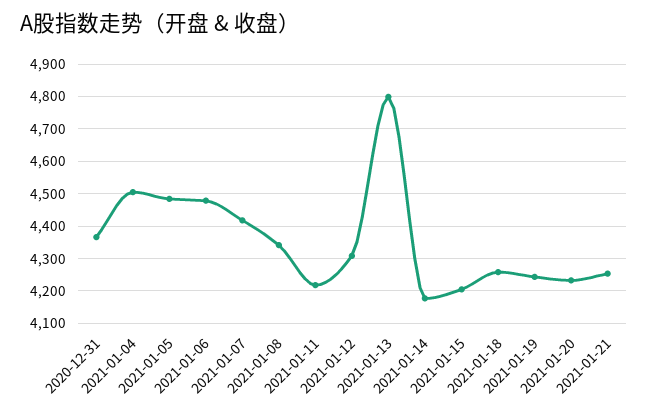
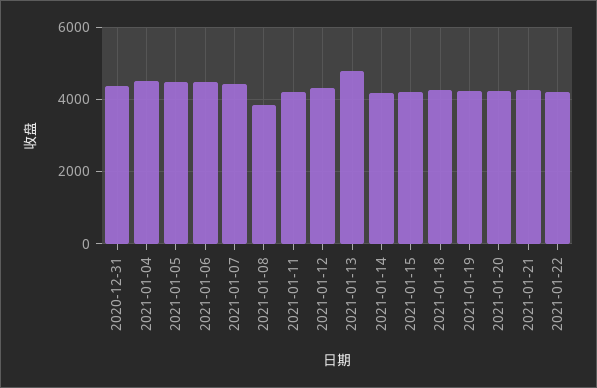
2021-01-08: 4340 -> 3800
2021-01-22: none -> 4200

